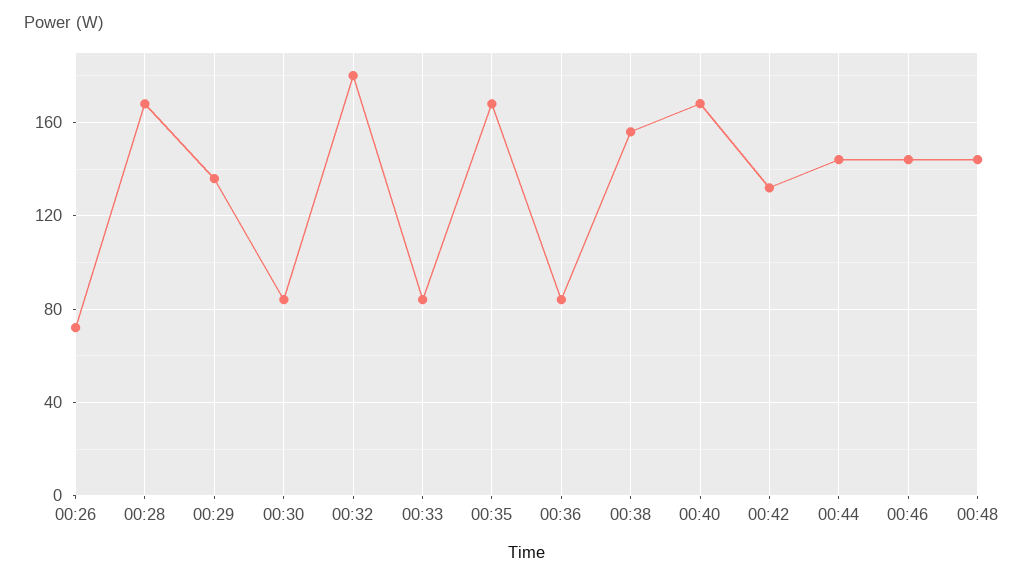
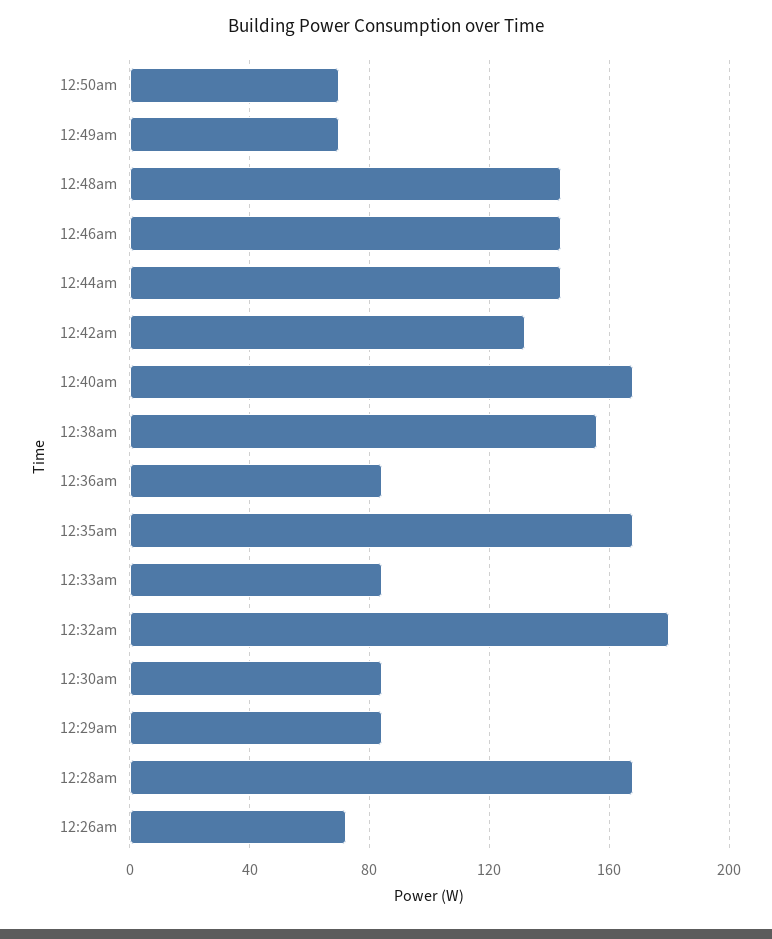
00:29: 135 -> 85
12:50am: none -> 70
12:49am: none -> 70

